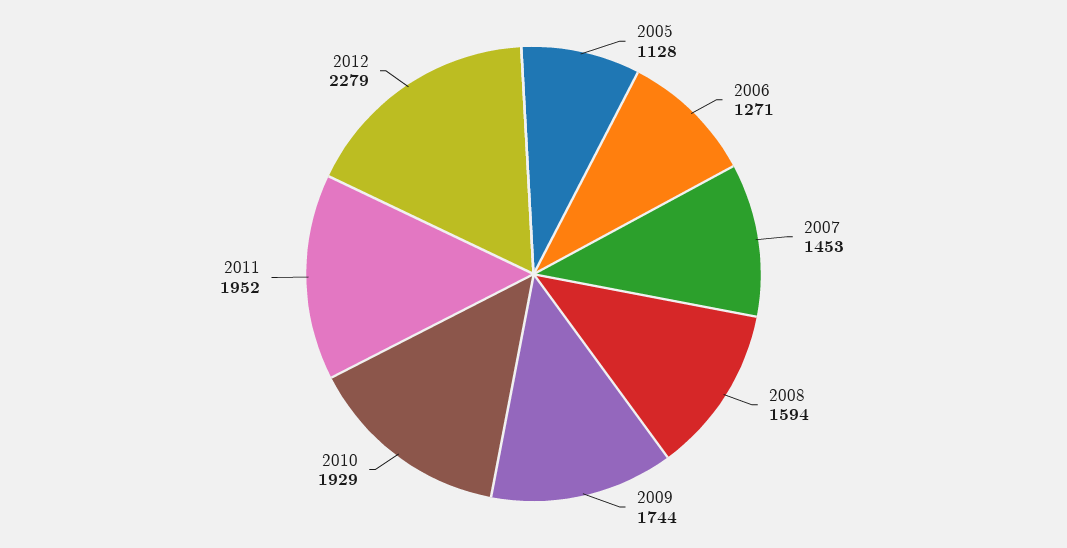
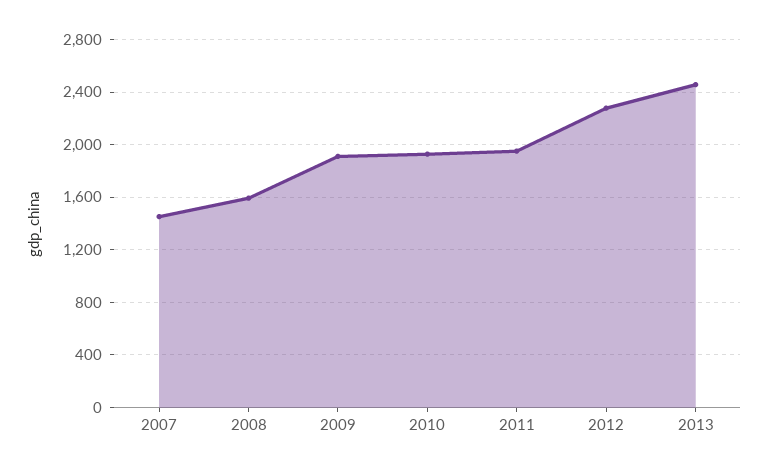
2005: 1128 -> none
2006: 1271 -> none
2009: 1744 -> 1900
2013: none -> 2450

